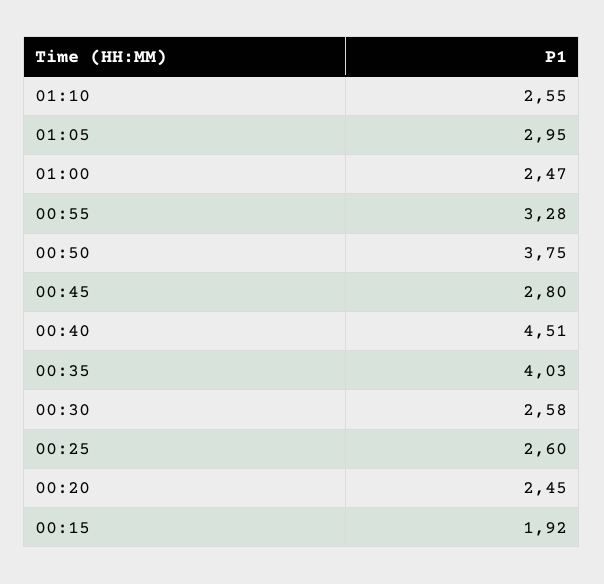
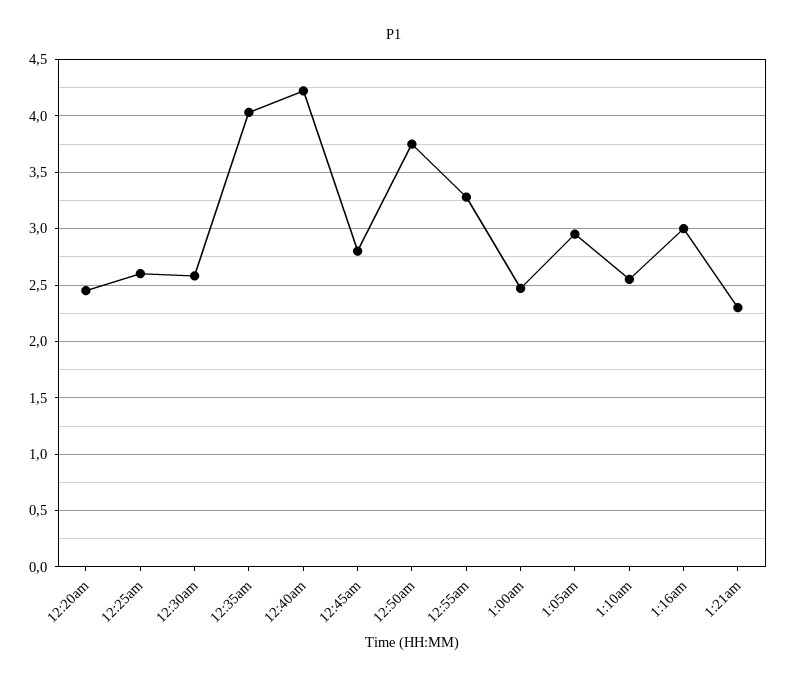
00:40: 4.51 -> 4.2
00:15: 1.92 -> none
1:16am: none -> 3
1:21am: none -> 2.3

